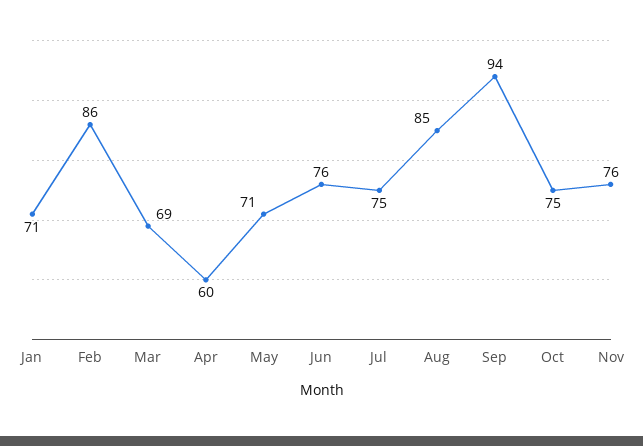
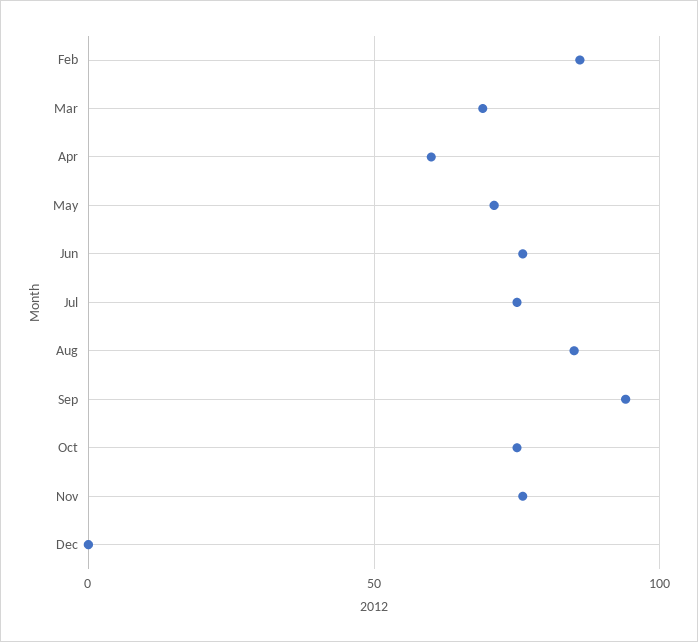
Jan: 71 -> none
Dec: none -> 0

